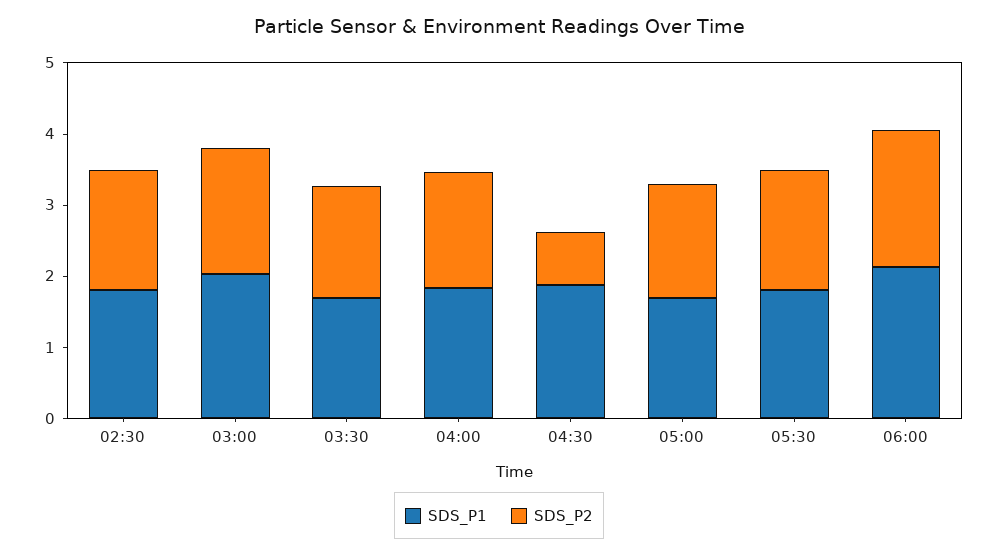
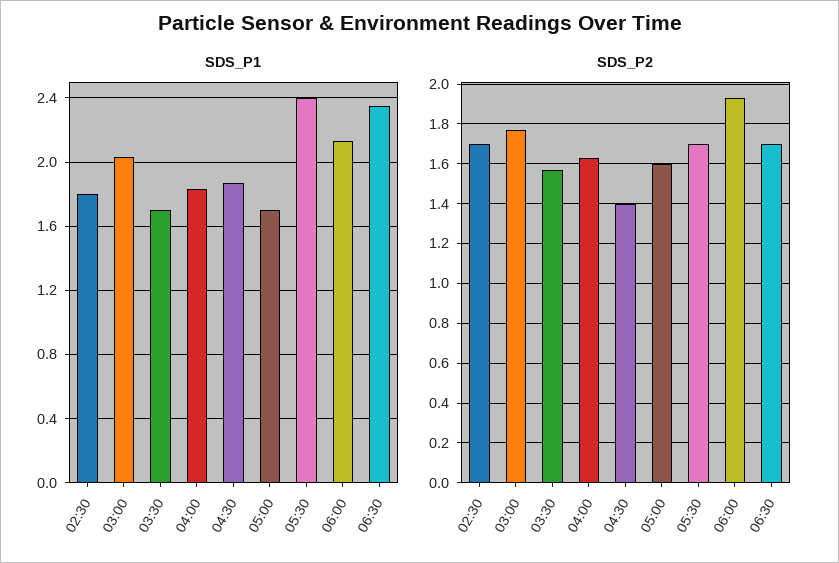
SDS_P2, 04:30: 0.8 -> 1.4
SDS_P1, 05:30: 1.8 -> 2.4
SDS_P1, 06:30: none -> 2.35
SDS_P2, 06:30: none -> 1.7

